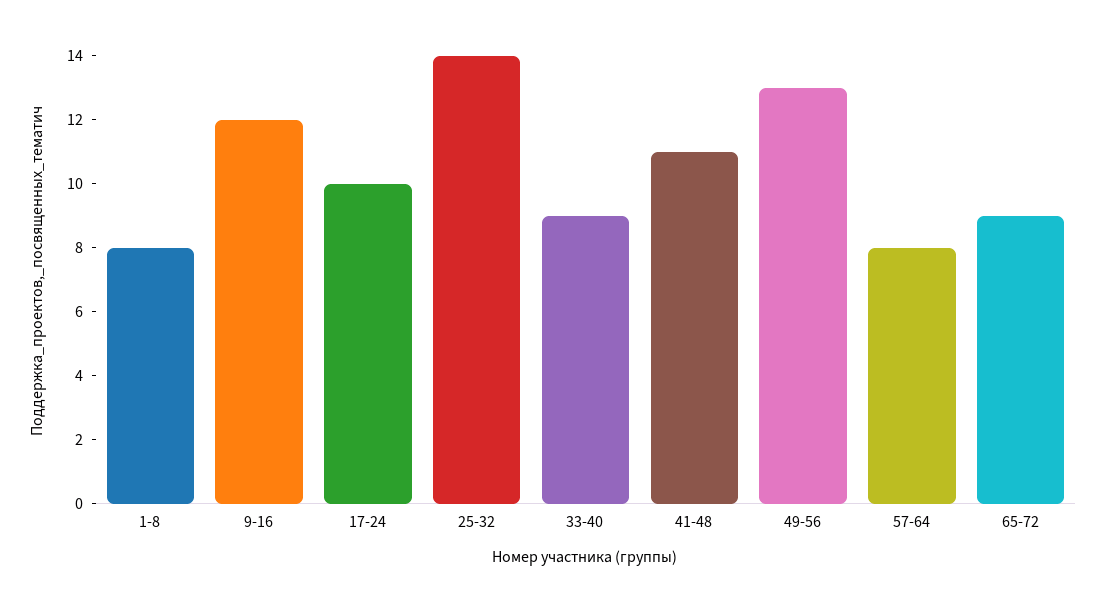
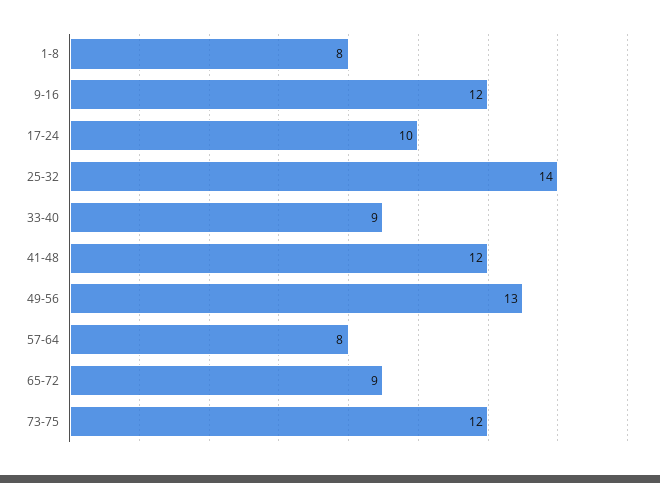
41-48: 11 -> 12
73-75: none -> 12

